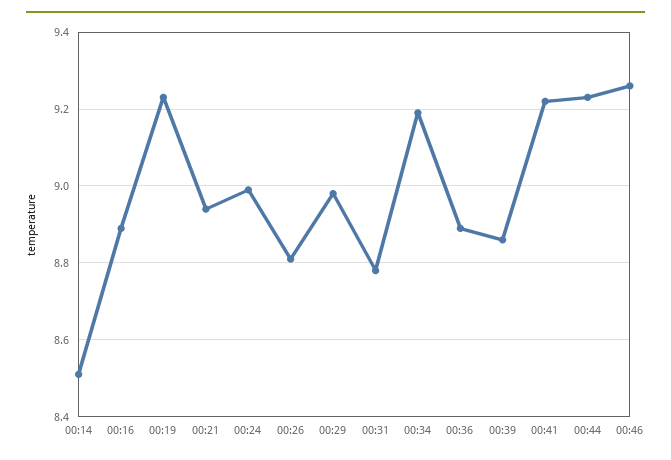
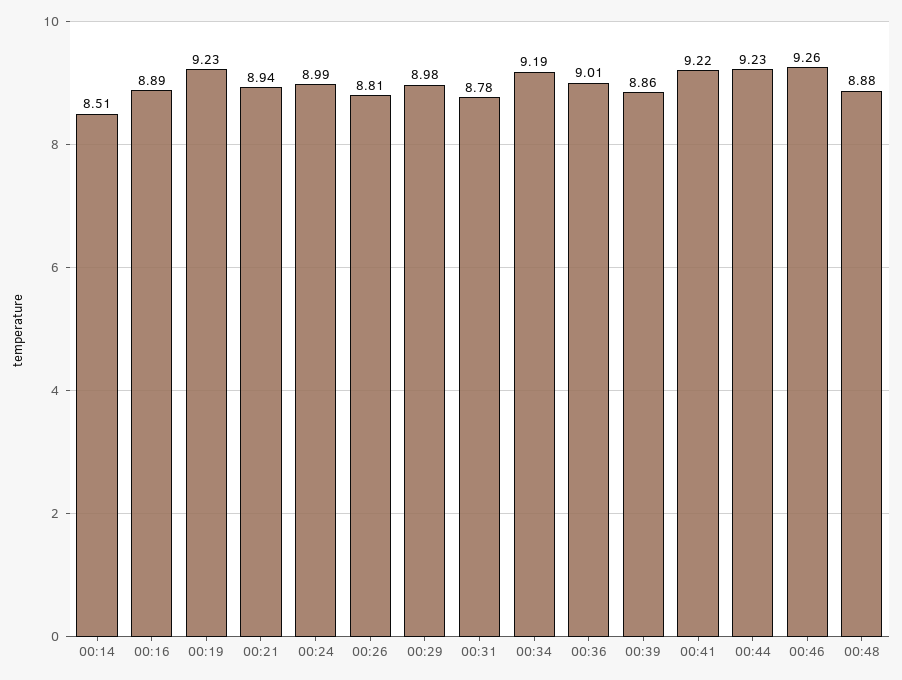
00:36: 8.9 -> 9.01
00:48: none -> 8.88

